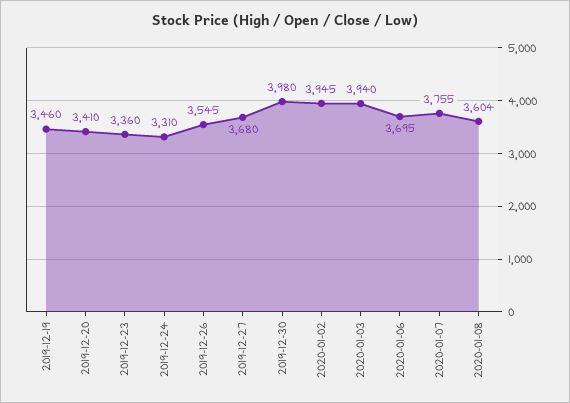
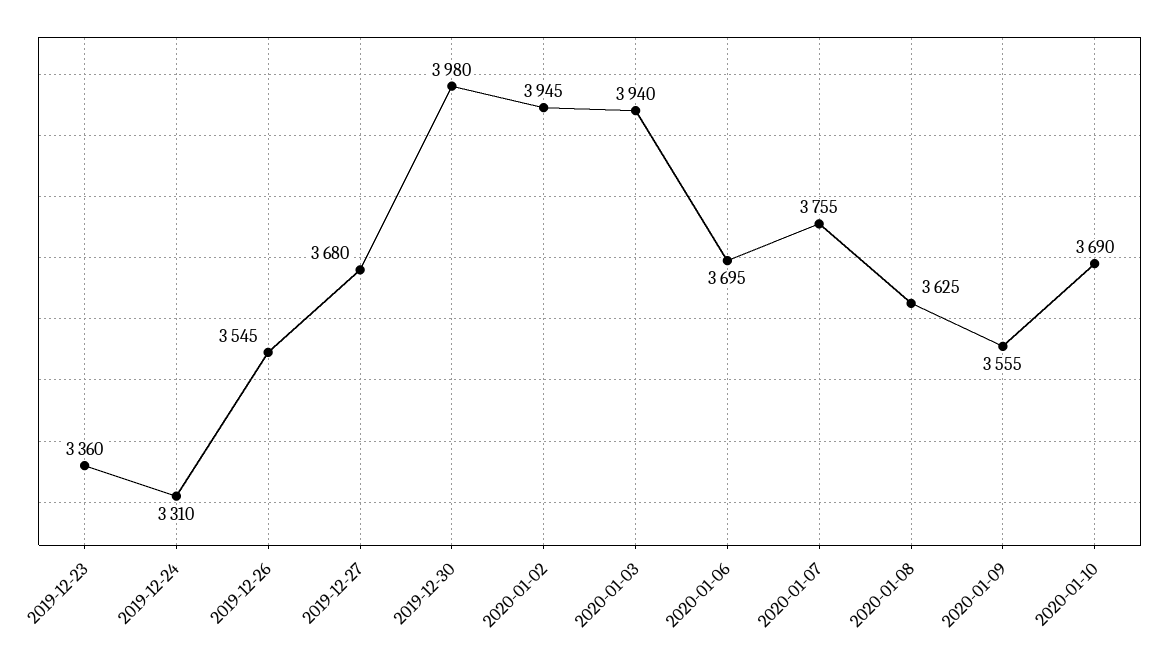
2019-12-19: 3460 -> none
2019-12-20: 3410 -> none
2020-01-08: 3604 -> 3625
2020-01-09: none -> 3555
2020-01-10: none -> 3690

